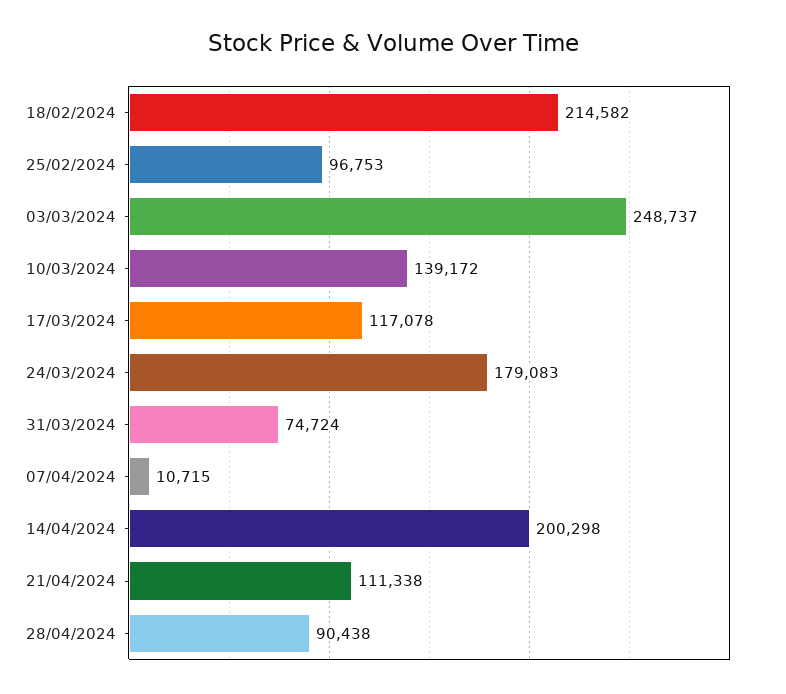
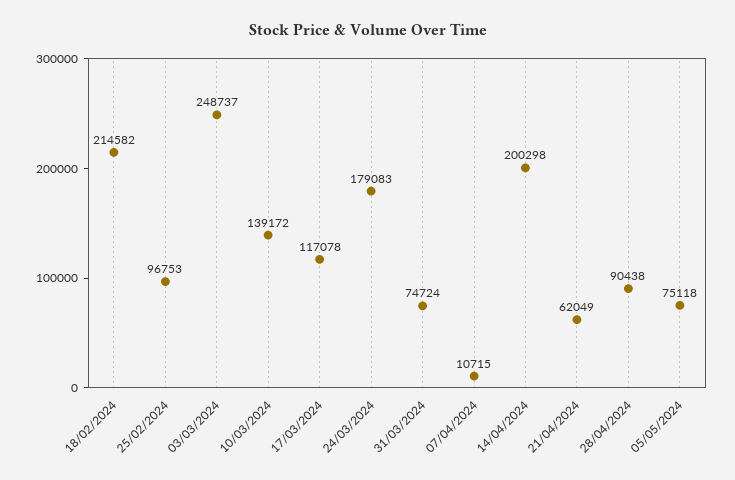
21/04/2024: 111338 -> 62049
05/05/2024: none -> 75118

